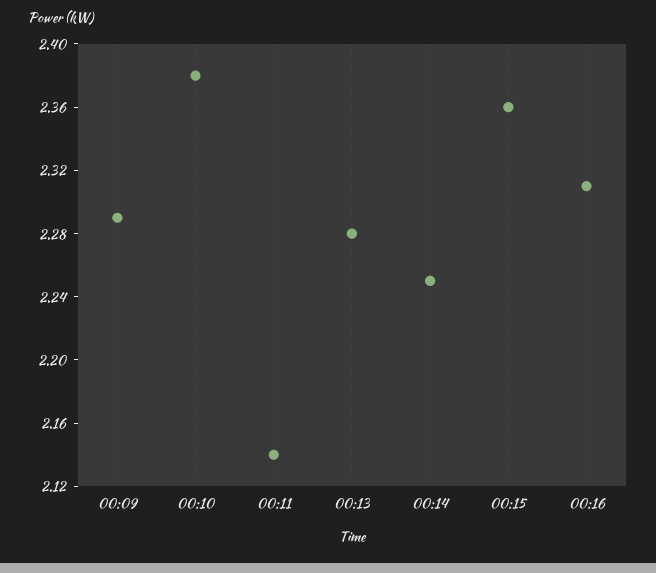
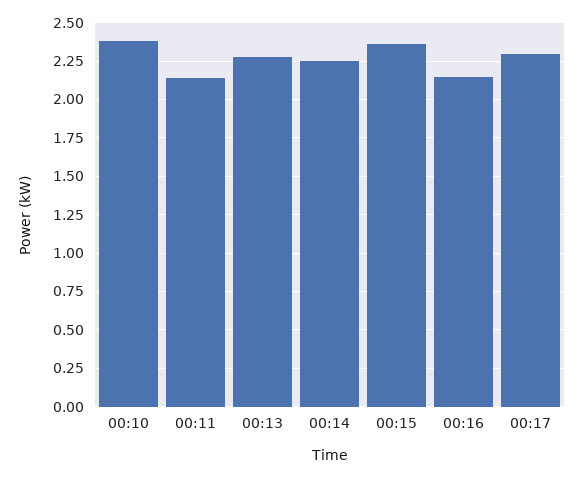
00:09: 2.29 -> none
00:16: 2.31 -> 2.15
00:17: none -> 2.3

